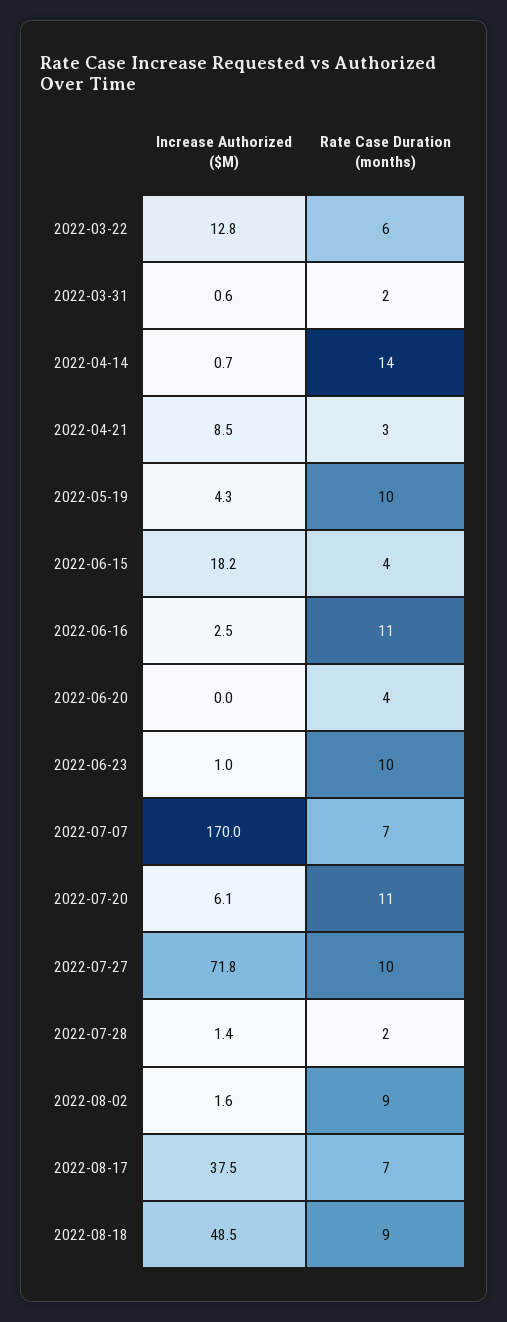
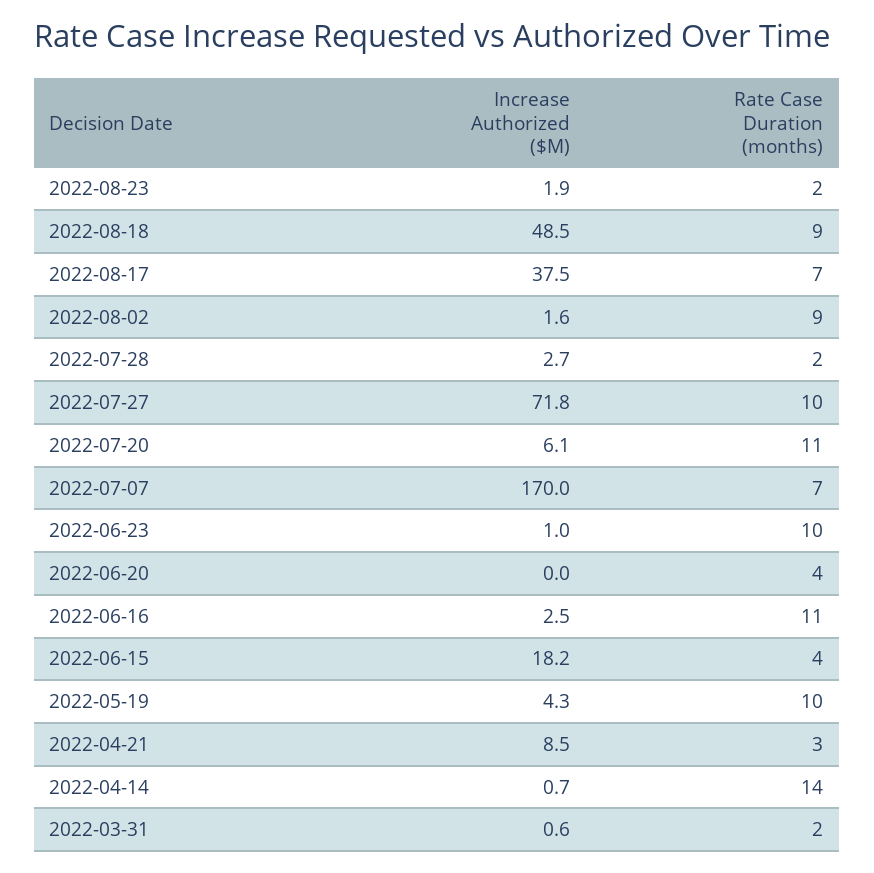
Increase Authorized ($M), 2022-03-22: 12.8 -> none
Rate Case Duration (months), 2022-03-22: 6 -> none
Increase Authorized ($M), 2022-07-28: 1.4 -> 2.7
Increase Authorized ($M), 2022-08-23: none -> 1.9
Rate Case Duration (months), 2022-08-23: none -> 2

